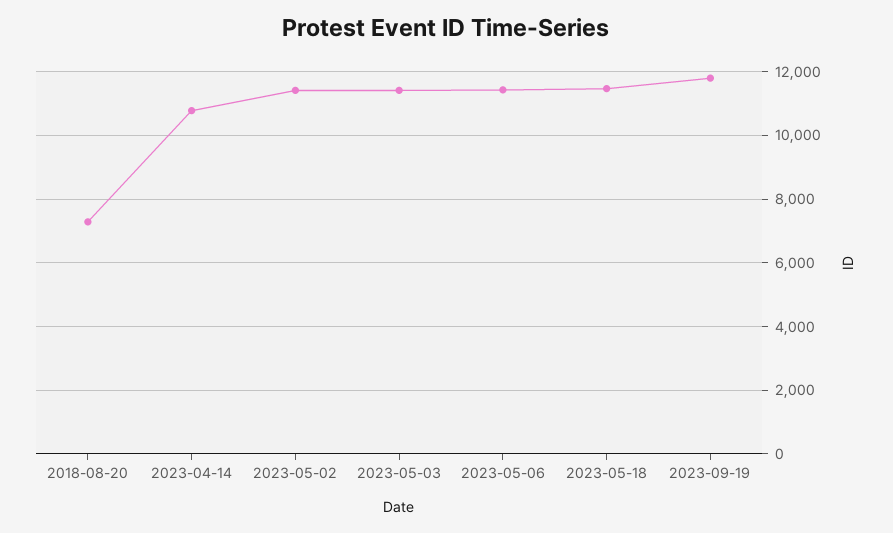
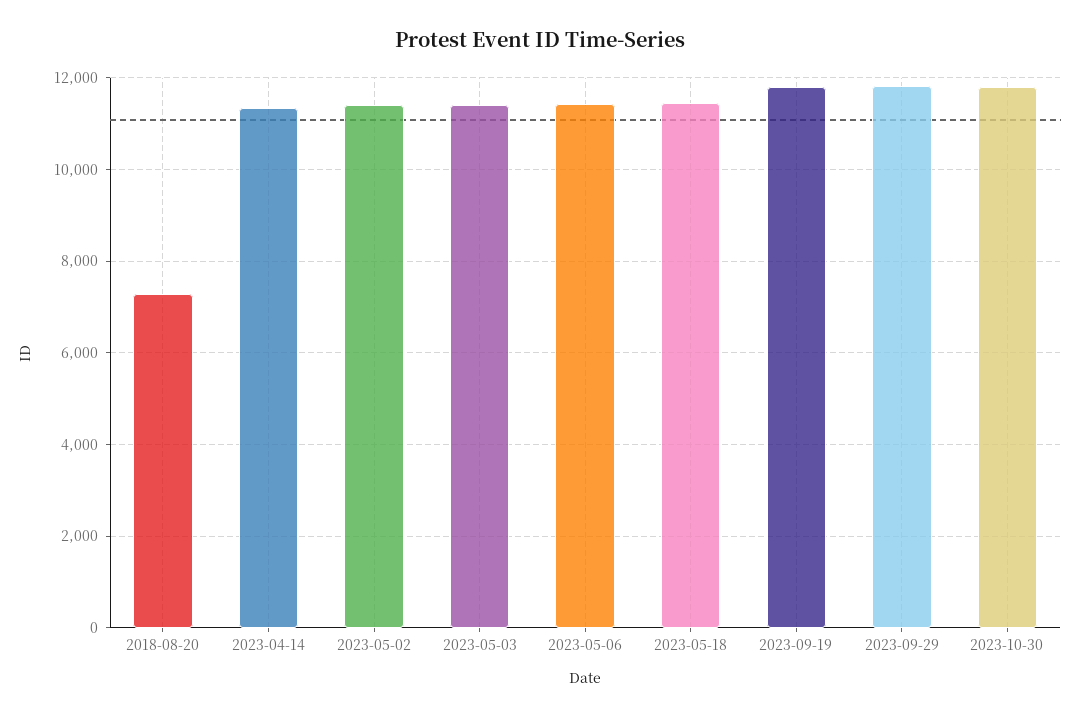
2023-04-14: 10800 -> 11400
2023-09-29: none -> 11800
2023-10-30: none -> 11800

